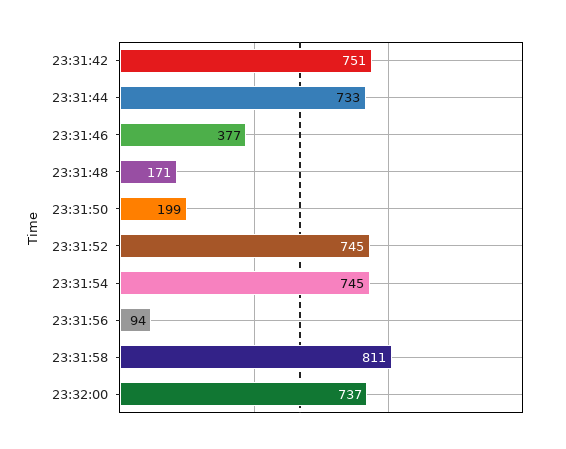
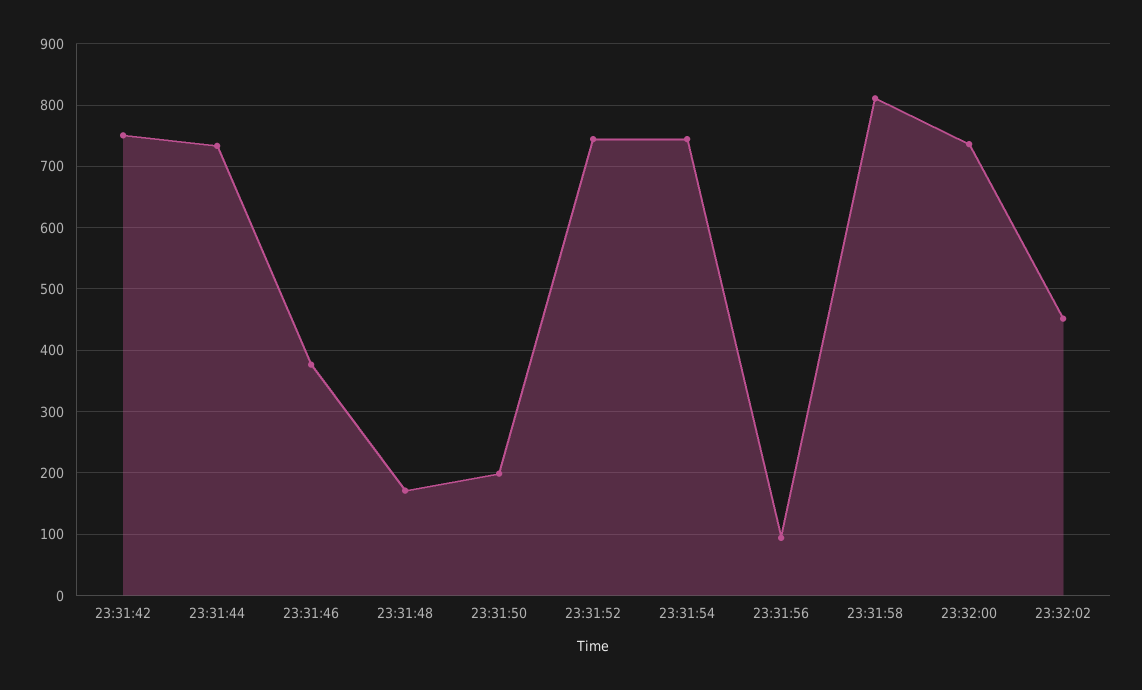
23:32:02: none -> 450

